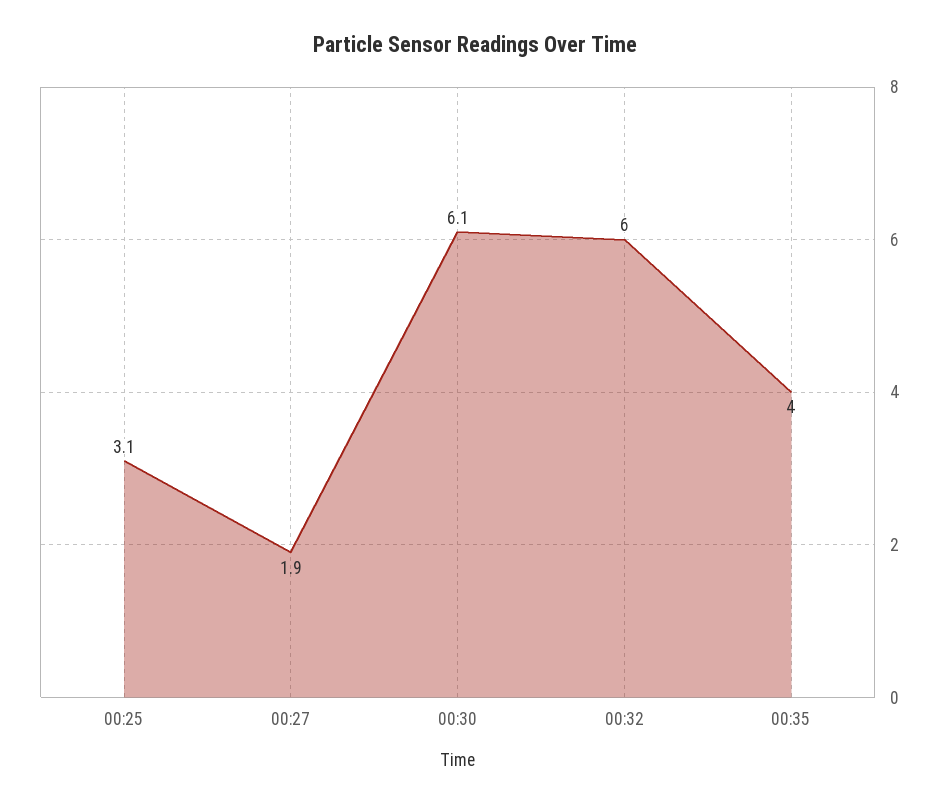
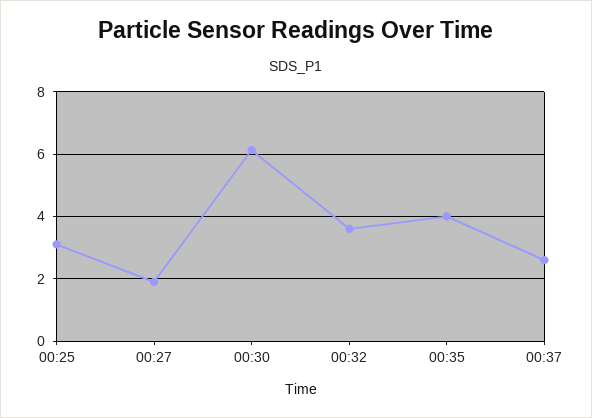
00:32: 6 -> 3.6
00:37: none -> 2.6

